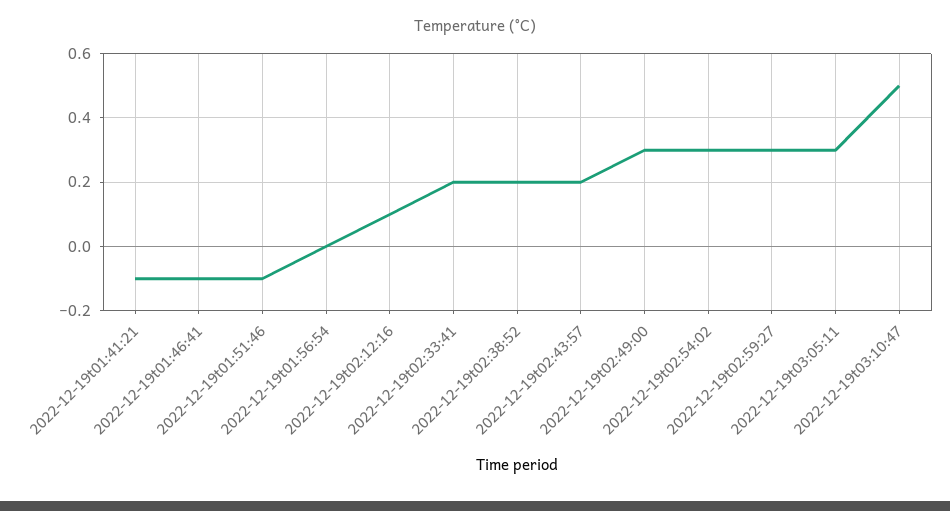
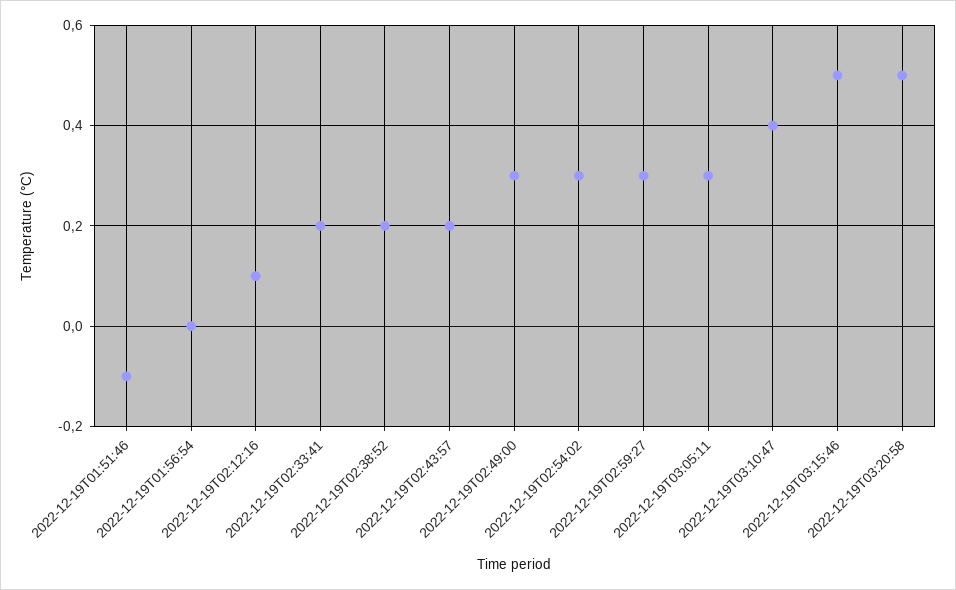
2022-12-19t01:41:21: -0.1 -> none
2022-12-19t01:46:41: -0.1 -> none
2022-12-19t03:10:47: 0.5 -> 0.4
2022-12-19T03:15:46: none -> 0.5
2022-12-19T03:20:58: none -> 0.5

